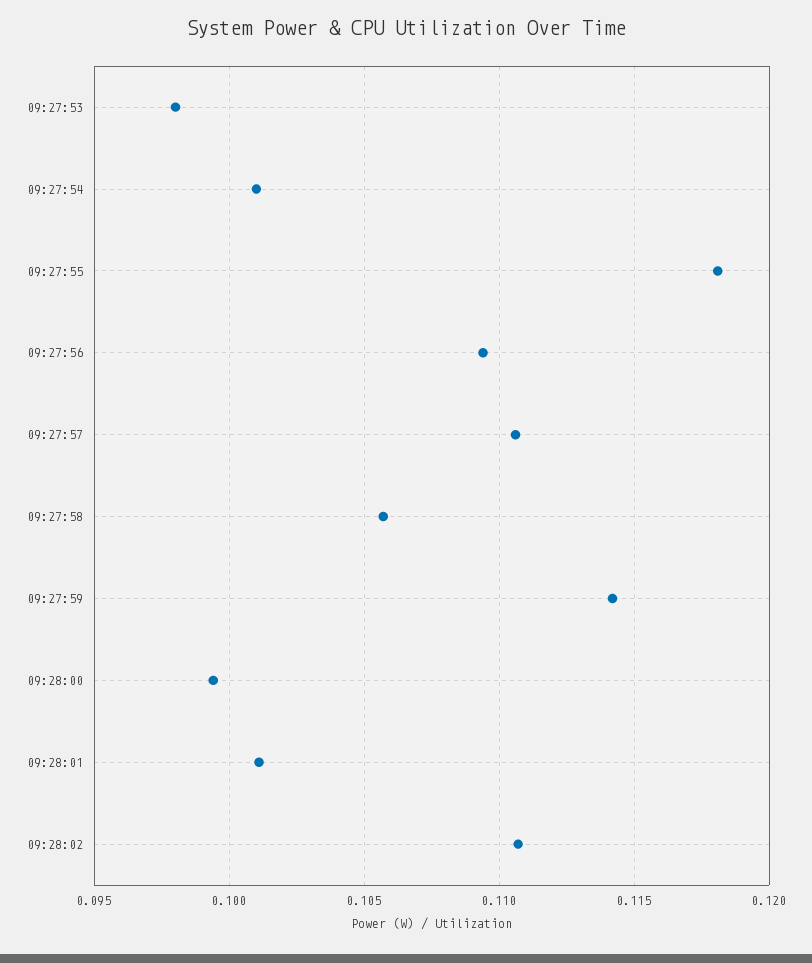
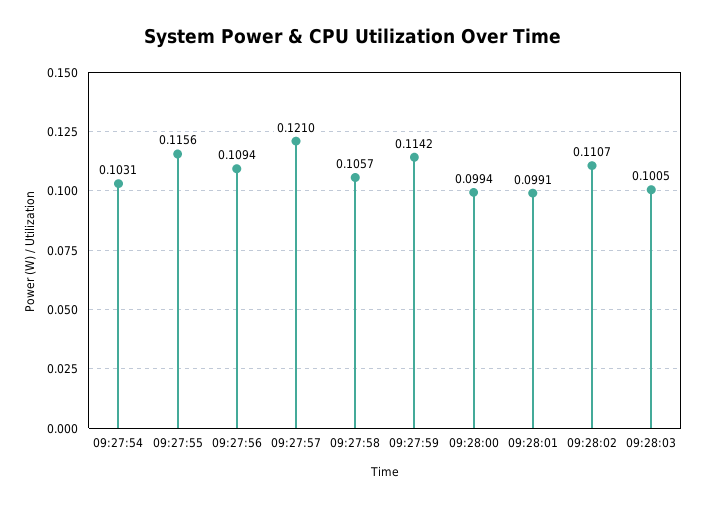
09:27:53: 0.098 -> none
09:27:54: 0.101 -> 0.1031
09:27:55: 0.118 -> 0.1156
09:27:57: 0.1105 -> 0.121
09:28:01: 0.101 -> 0.0991
09:28:03: none -> 0.1005

